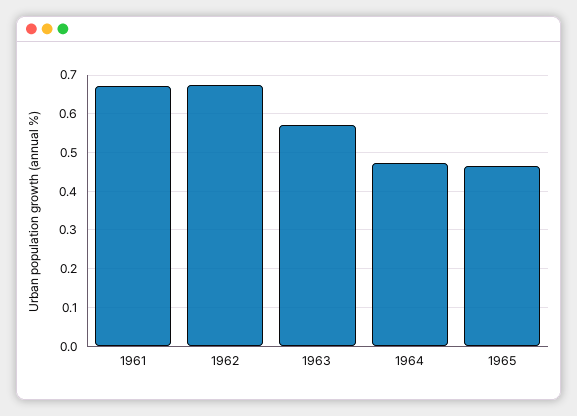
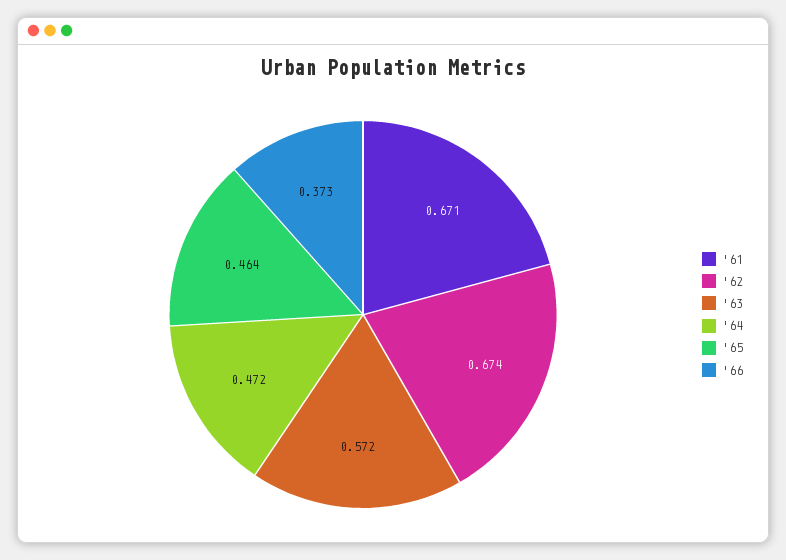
'66: none -> 0.373

